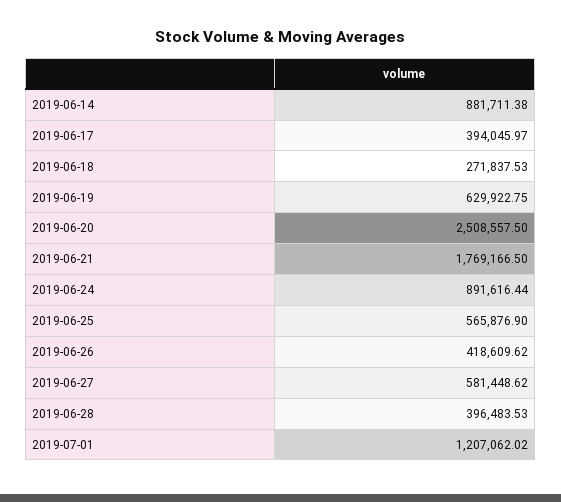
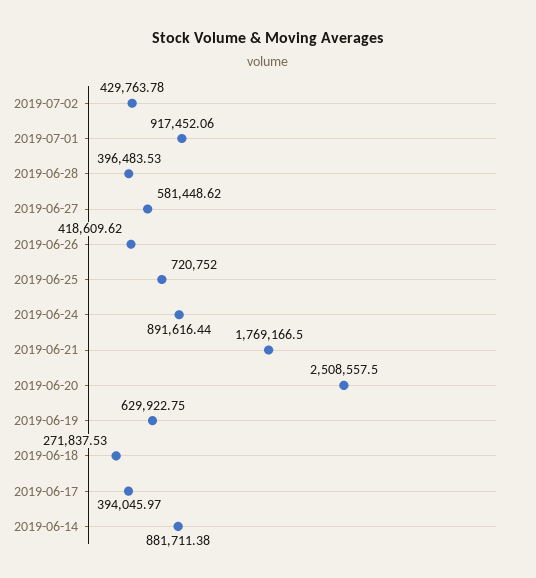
2019-06-25: 565876.9 -> 720752
2019-07-01: 1207062.02 -> 917452.06
2019-07-02: none -> 429763.78

